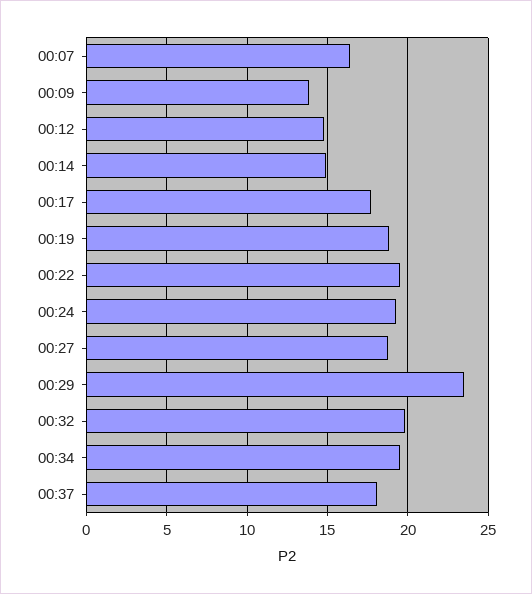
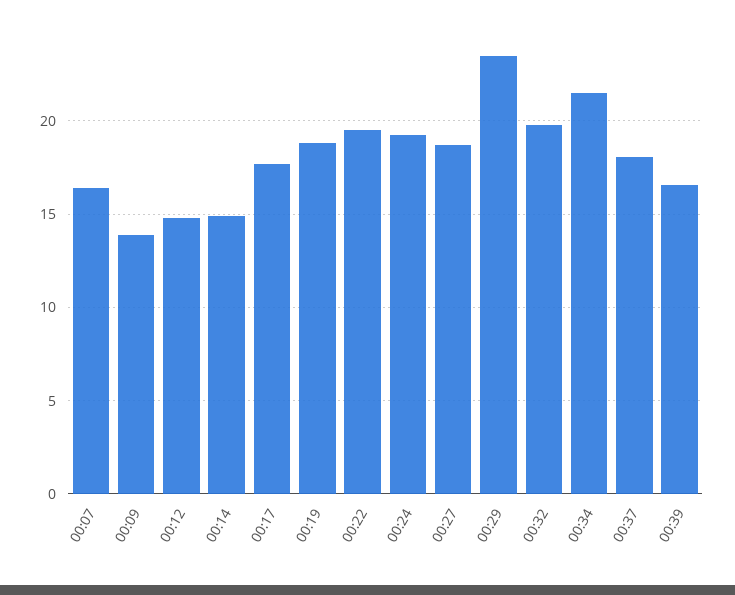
00:34: 19.5 -> 21.5
00:39: none -> 16.5

